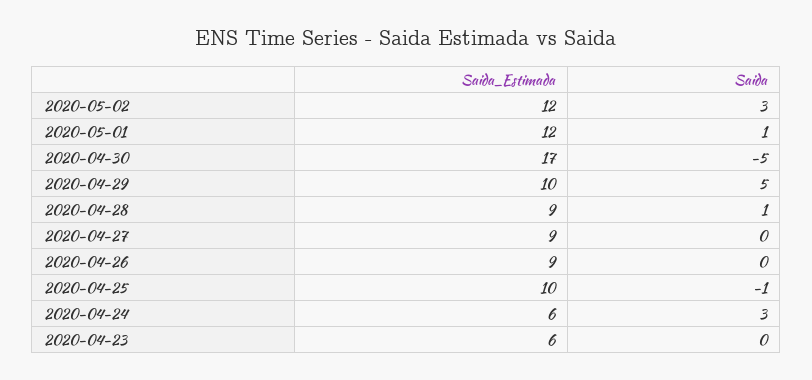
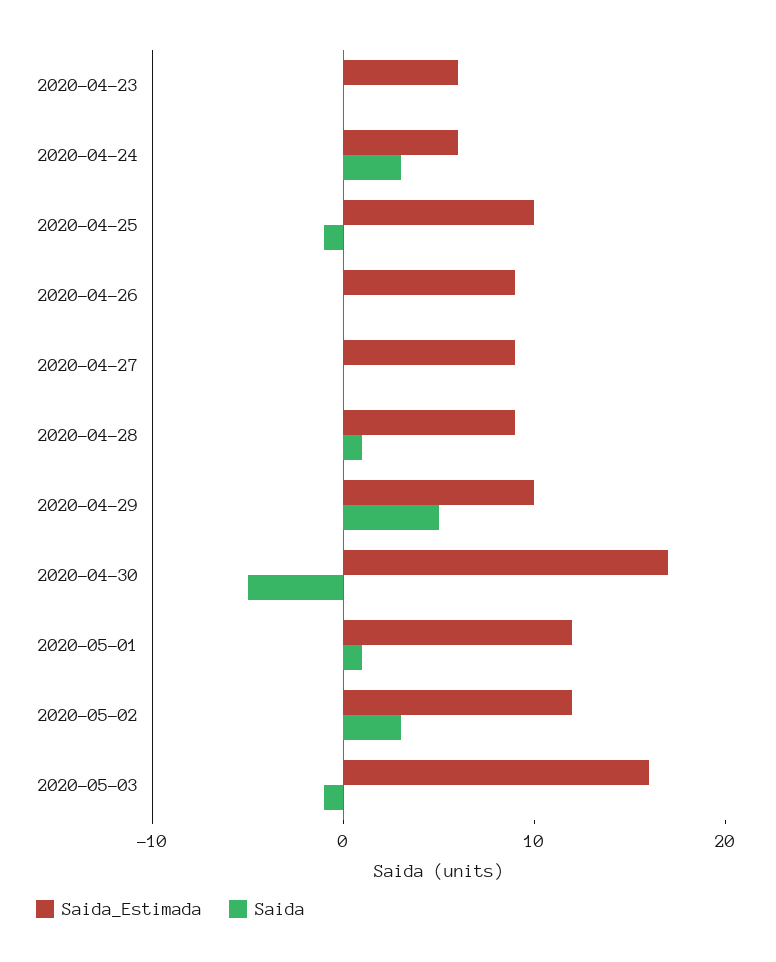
Saida_Estimada, 2020-05-03: none -> 16
Saida, 2020-05-03: none -> -1

